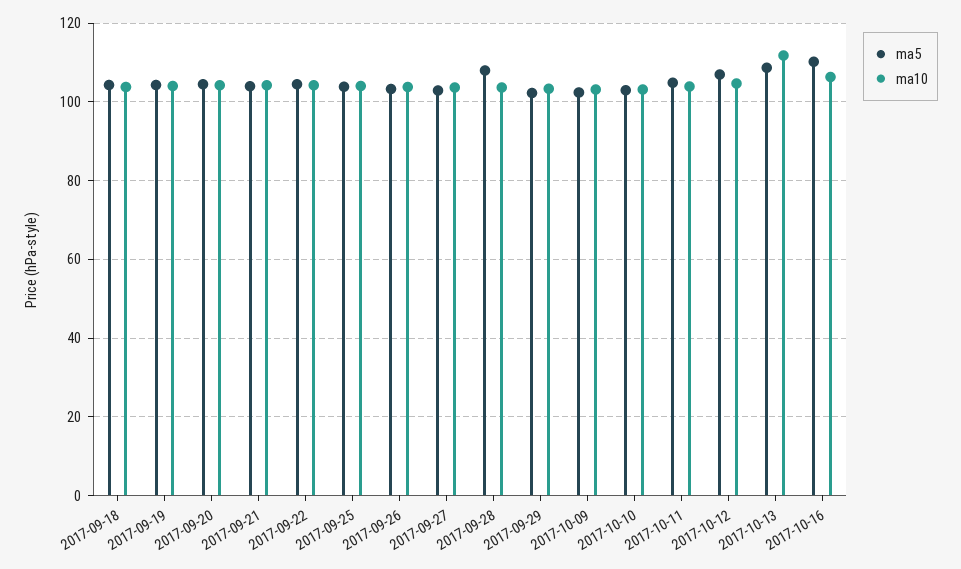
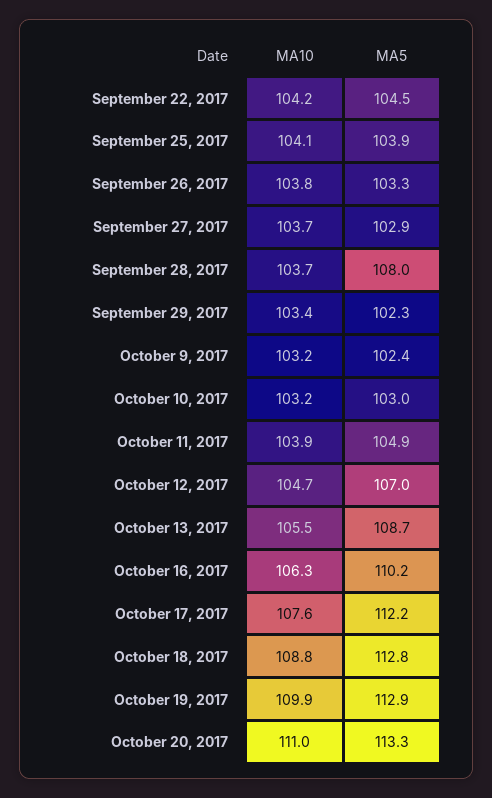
ma5, 2017-09-18: 104 -> none
ma10, 2017-09-18: 104 -> none
ma5, 2017-09-19: 104 -> none
ma10, 2017-09-19: 104 -> none
ma5, 2017-09-20: 104 -> none
ma10, 2017-09-20: 104 -> none
ma5, 2017-09-21: 104 -> none
ma10, 2017-09-21: 104 -> none
ma10, 2017-10-13: 112 -> 105.5
ma10, October 17, 2017: none -> 107.6
ma5, October 17, 2017: none -> 112.2
ma10, October 18, 2017: none -> 108.8
ma5, October 18, 2017: none -> 112.8
ma10, October 19, 2017: none -> 109.9
ma5, October 19, 2017: none -> 112.9
ma10, October 20, 2017: none -> 111
ma5, October 20, 2017: none -> 113.3

